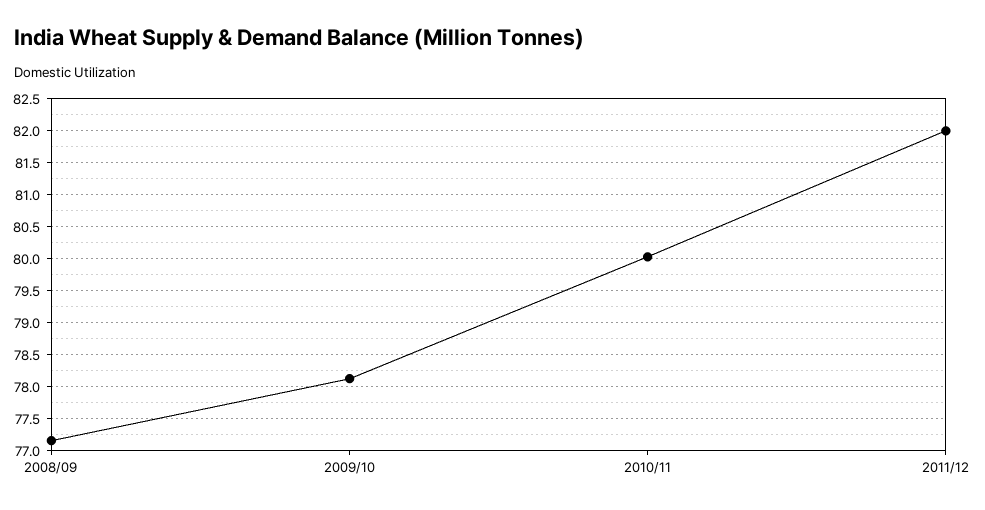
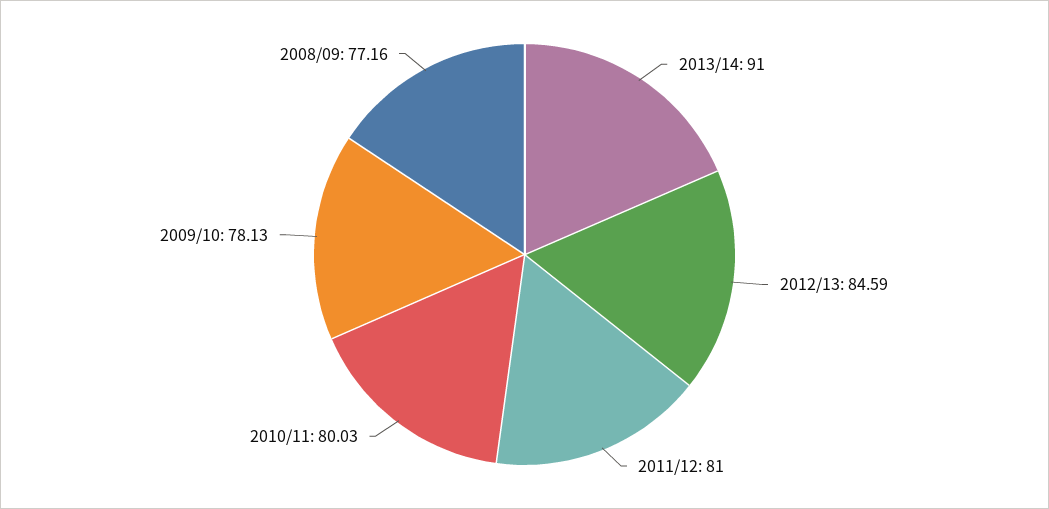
2011/12: 82 -> 81
2013/14: none -> 91
2012/13: none -> 84.59

